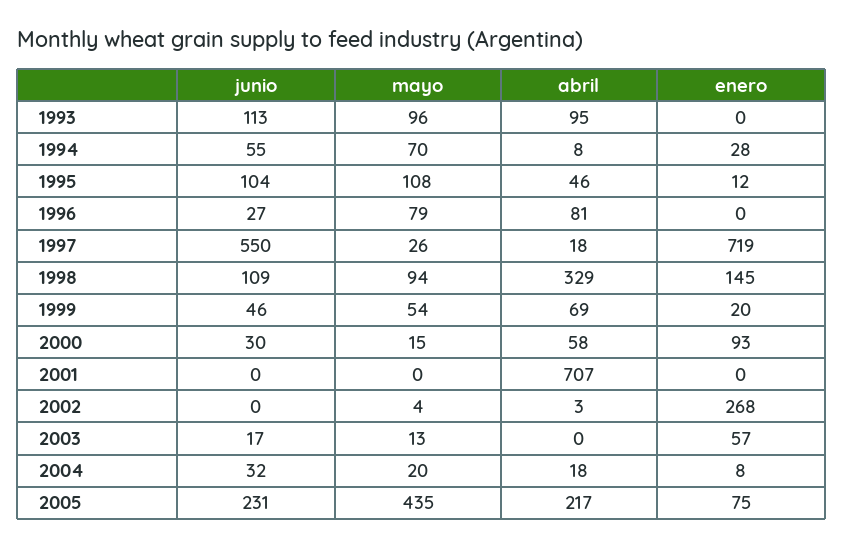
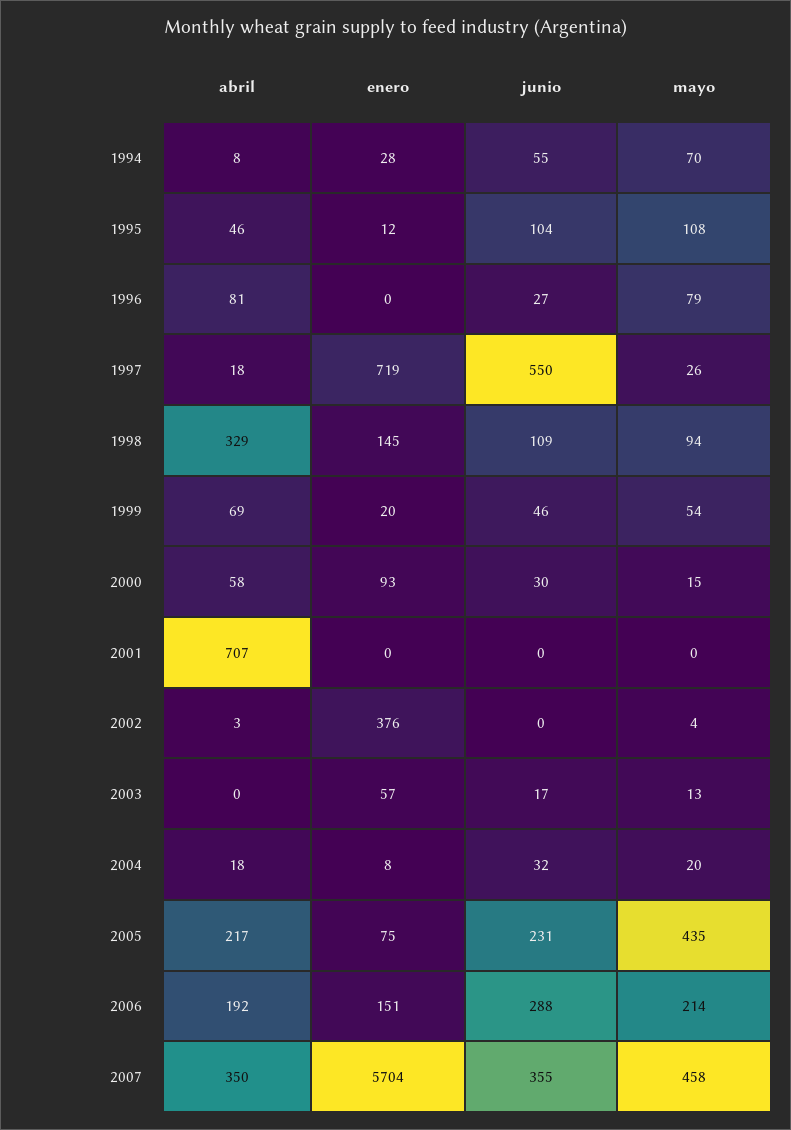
junio, 1993: 113 -> none
mayo, 1993: 96 -> none
abril, 1993: 95 -> none
enero, 1993: 0 -> none
enero, 2002: 268 -> 376
abril, 2006: none -> 192
enero, 2006: none -> 151
junio, 2006: none -> 288
mayo, 2006: none -> 214
abril, 2007: none -> 350
enero, 2007: none -> 5704
junio, 2007: none -> 355
mayo, 2007: none -> 458

